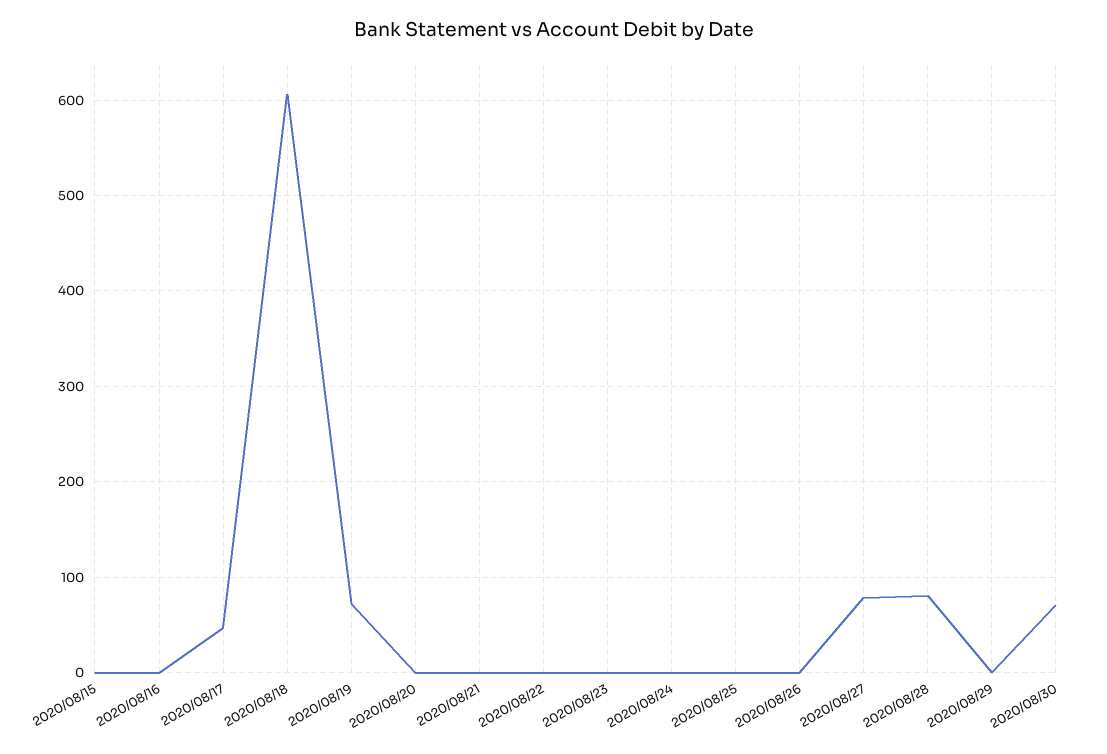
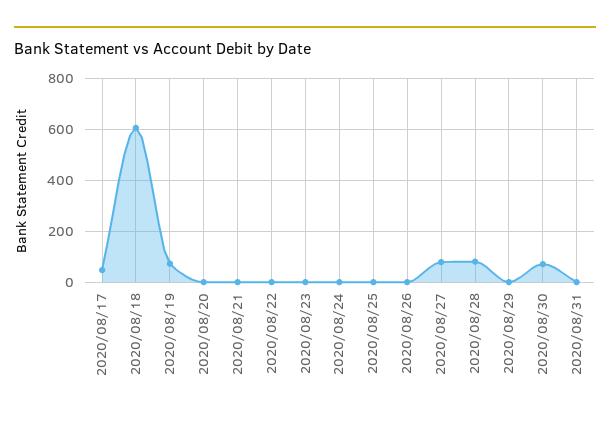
2020/08/15: 0 -> none
2020/08/16: 0 -> none
2020/08/31: none -> 0

